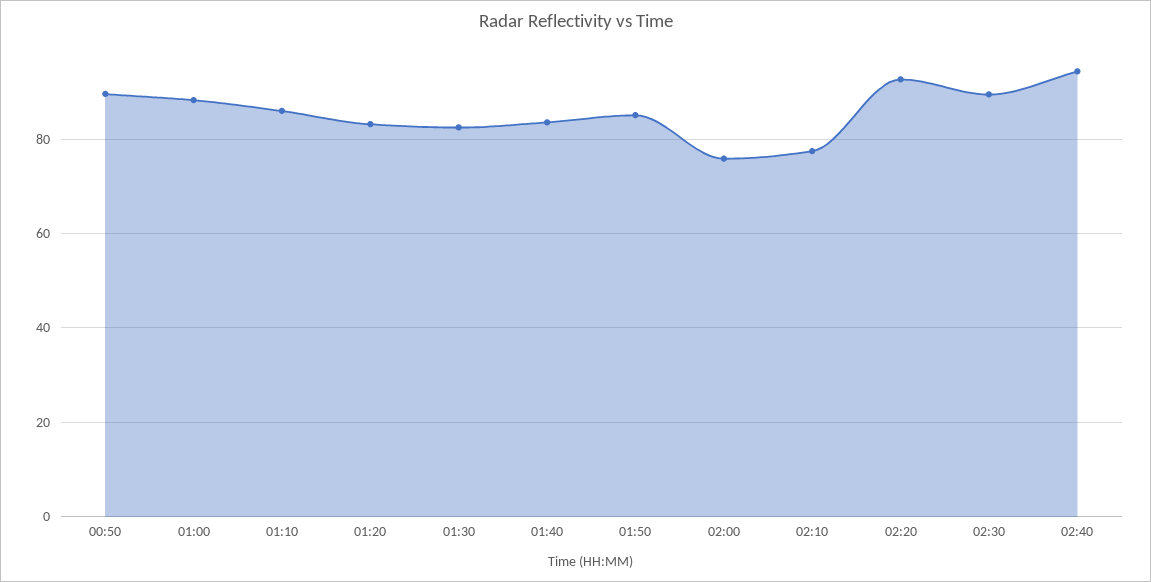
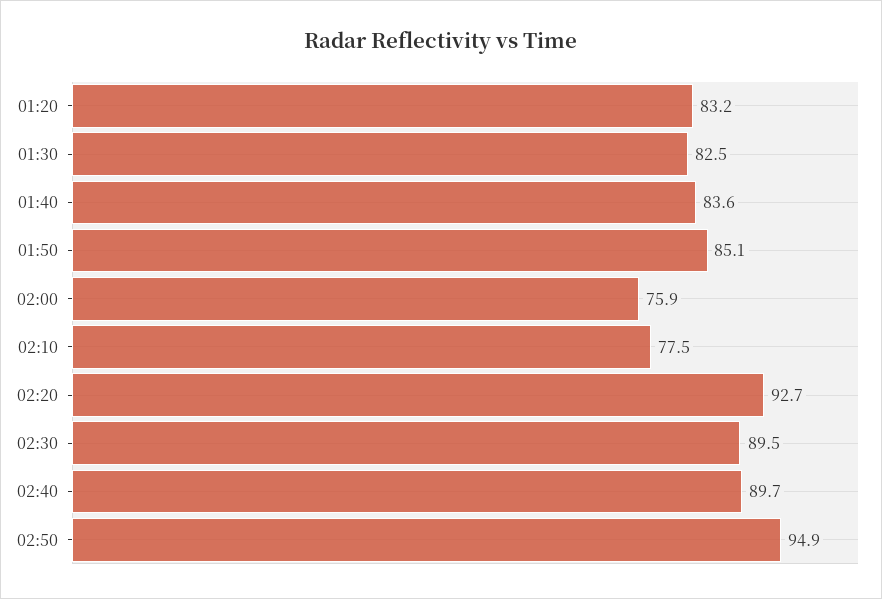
00:50: 90 -> none
01:00: 88 -> none
01:10: 86 -> none
02:40: 94 -> 89.7
02:50: none -> 94.9

